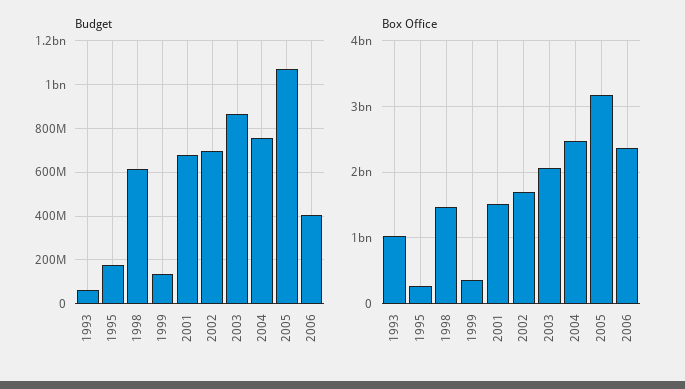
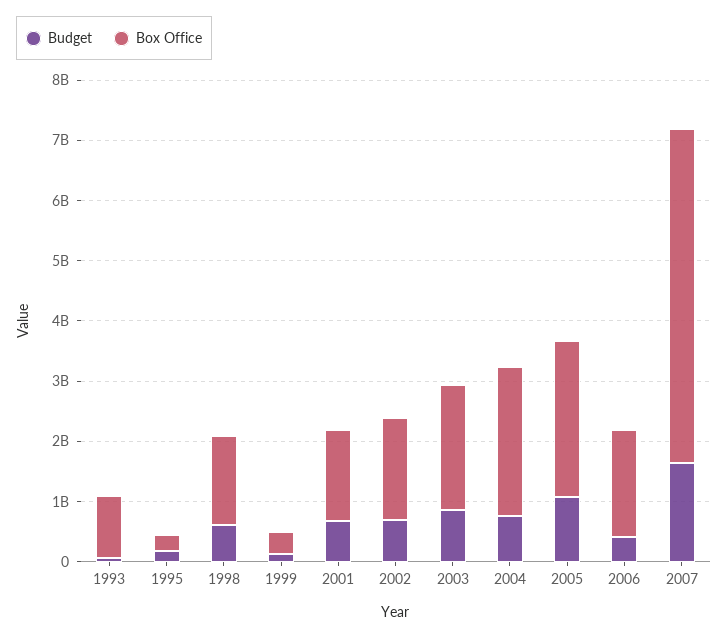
Box Office, 2005: 3200000000 -> 2600000000
Box Office, 2006: 2400000000 -> 1800000000
Budget, 2007: none -> 1600000000
Box Office, 2007: none -> 5600000000

